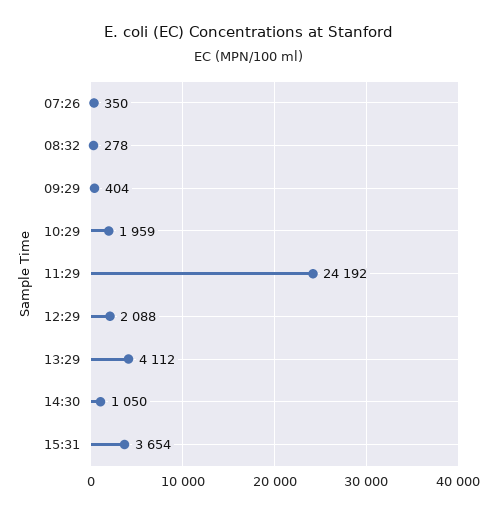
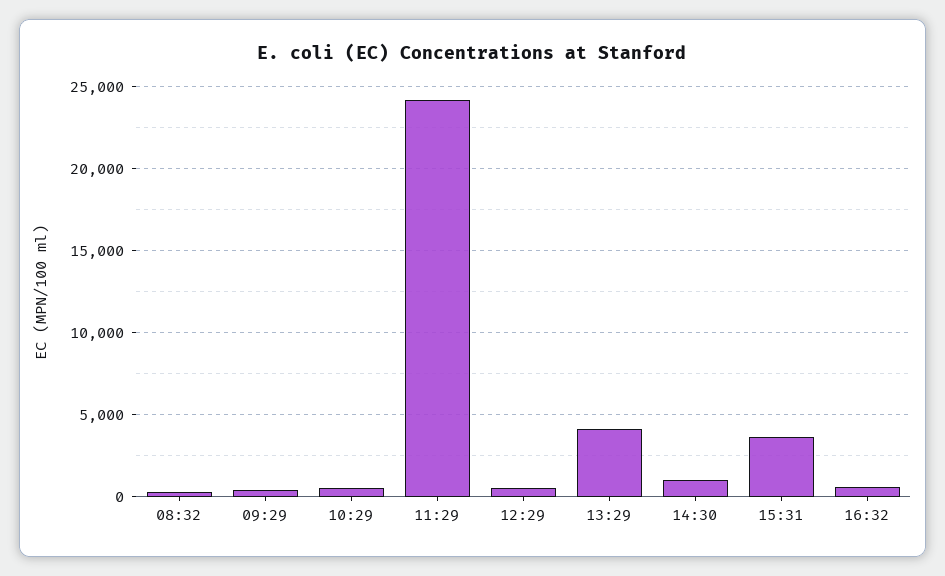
07:26: 350 -> none
10:29: 1959 -> 500
12:29: 2088 -> 500
16:32: none -> 500

